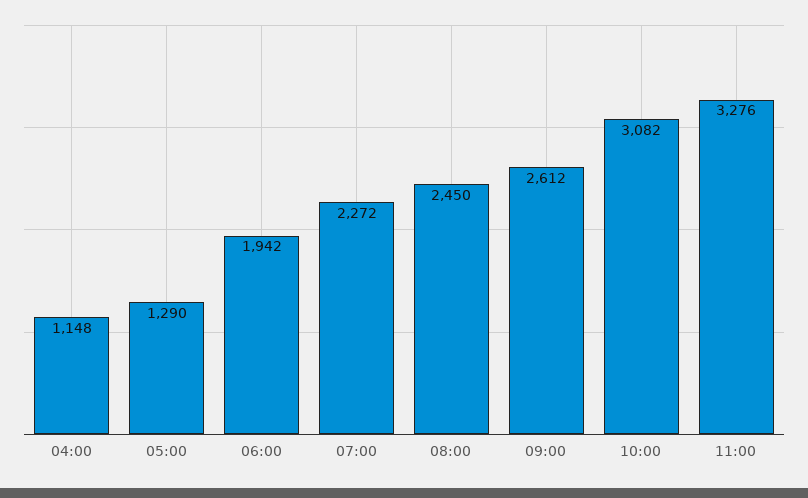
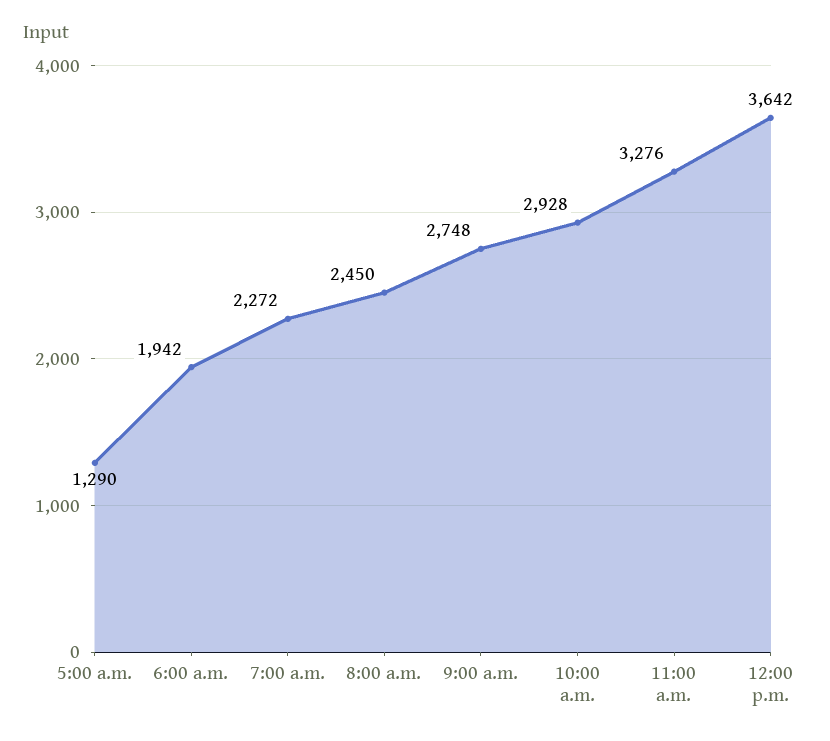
04:00: 1148 -> none
09:00: 2612 -> 2748
10:00: 3082 -> 2928
12:00 p.m.: none -> 3642

